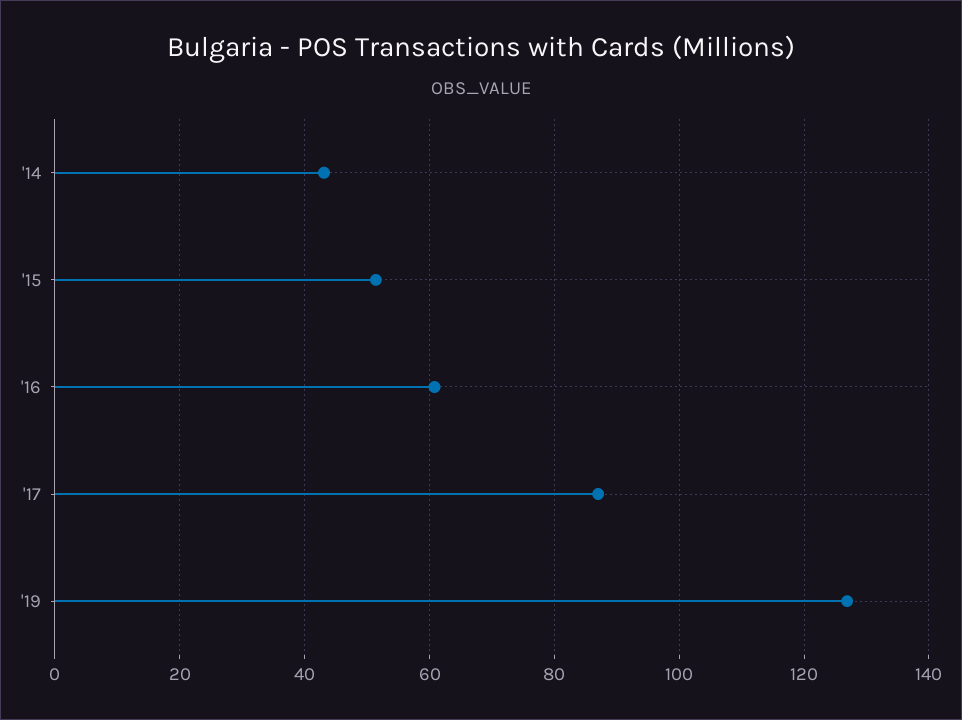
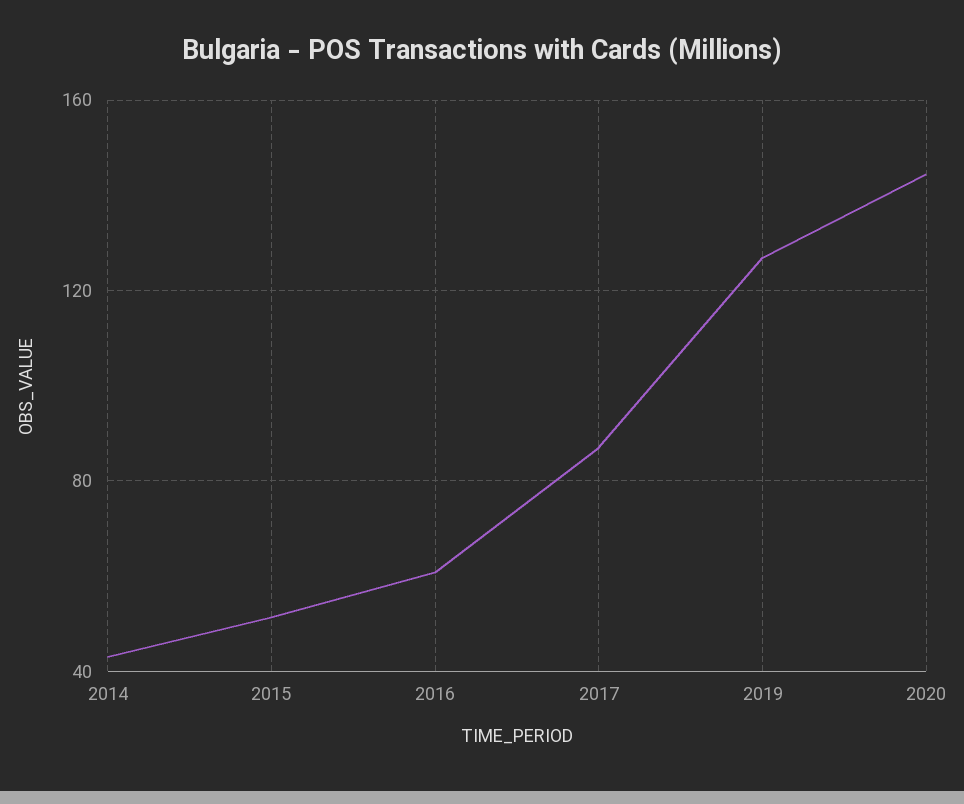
2020: none -> 145

